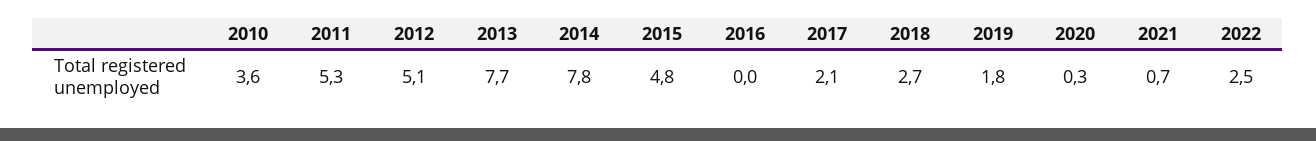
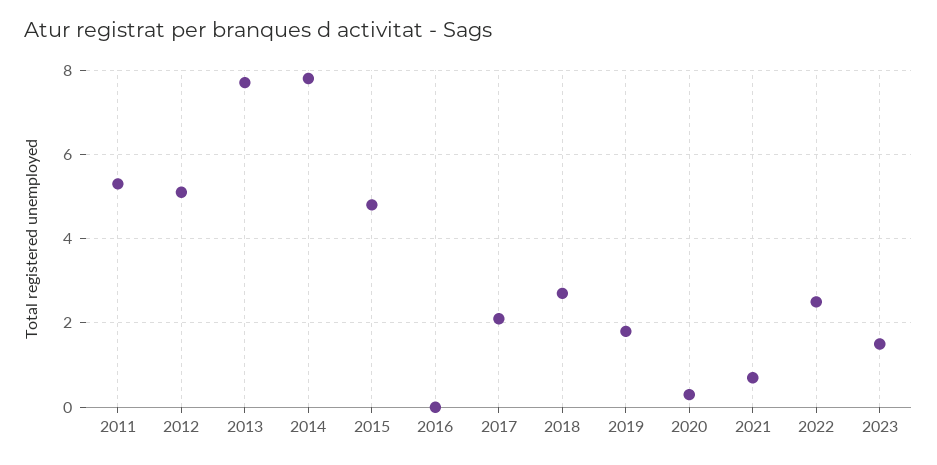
2010: 3.6 -> none
2023: none -> 1.5

